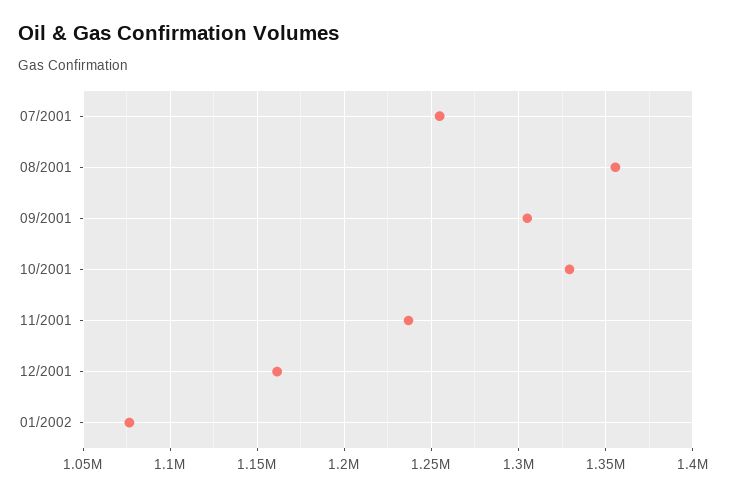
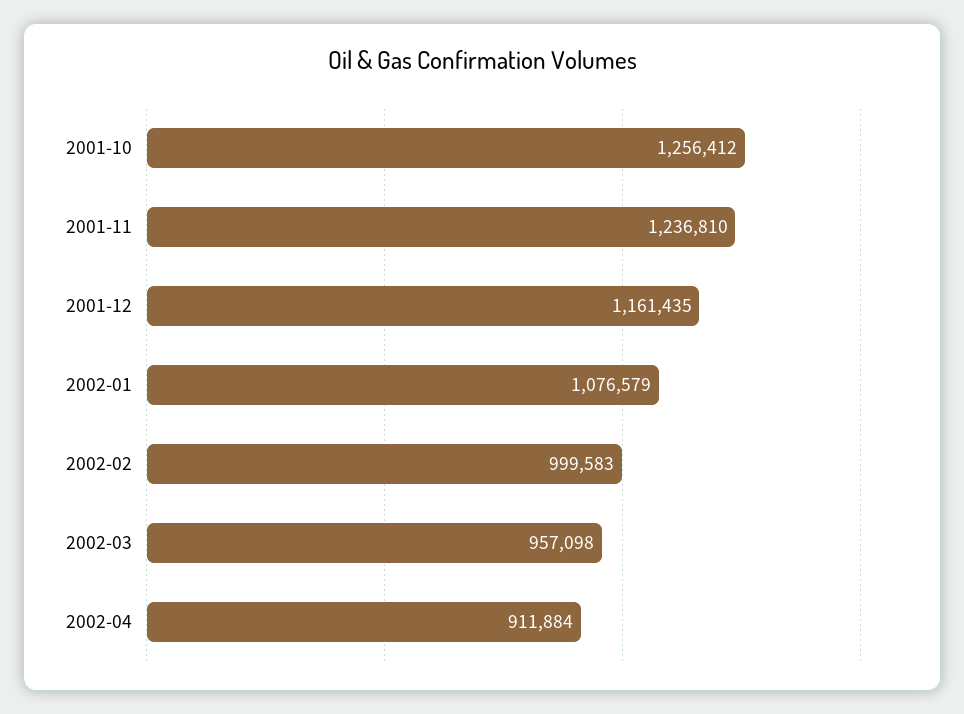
07/2001: 1255000 -> none
08/2001: 1355000 -> none
09/2001: 1305000 -> none
10/2001: 1330000 -> 1256412
2002-02: none -> 999583
2002-03: none -> 957098
2002-04: none -> 911884

